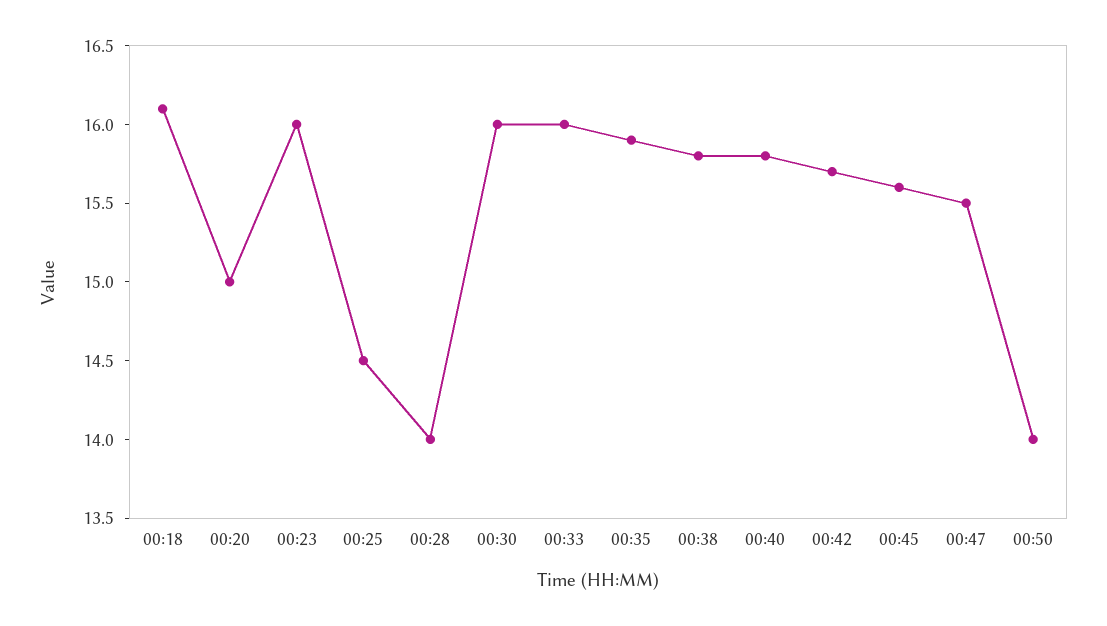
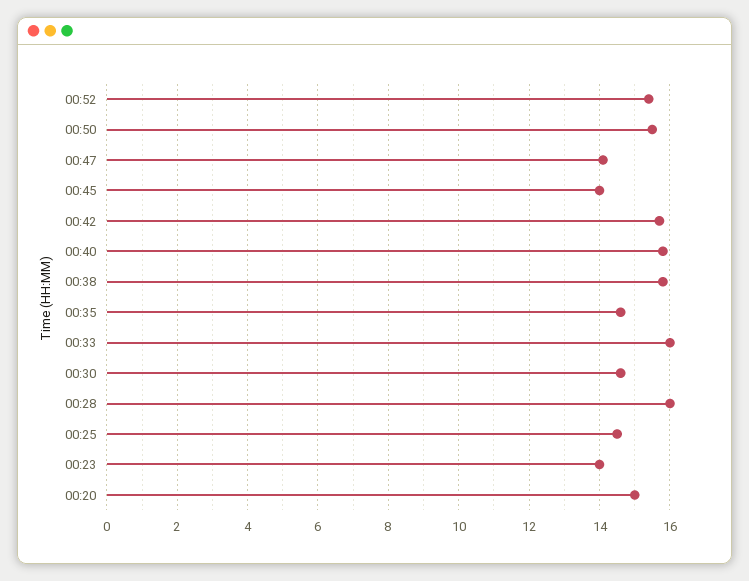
00:18: 16.1 -> none
00:23: 16 -> 14
00:28: 14 -> 16
00:30: 16 -> 14.5
00:35: 15.9 -> 14.5
00:45: 15.6 -> 14
00:47: 15.5 -> 14
00:50: 14 -> 15.5
00:52: none -> 15.5

